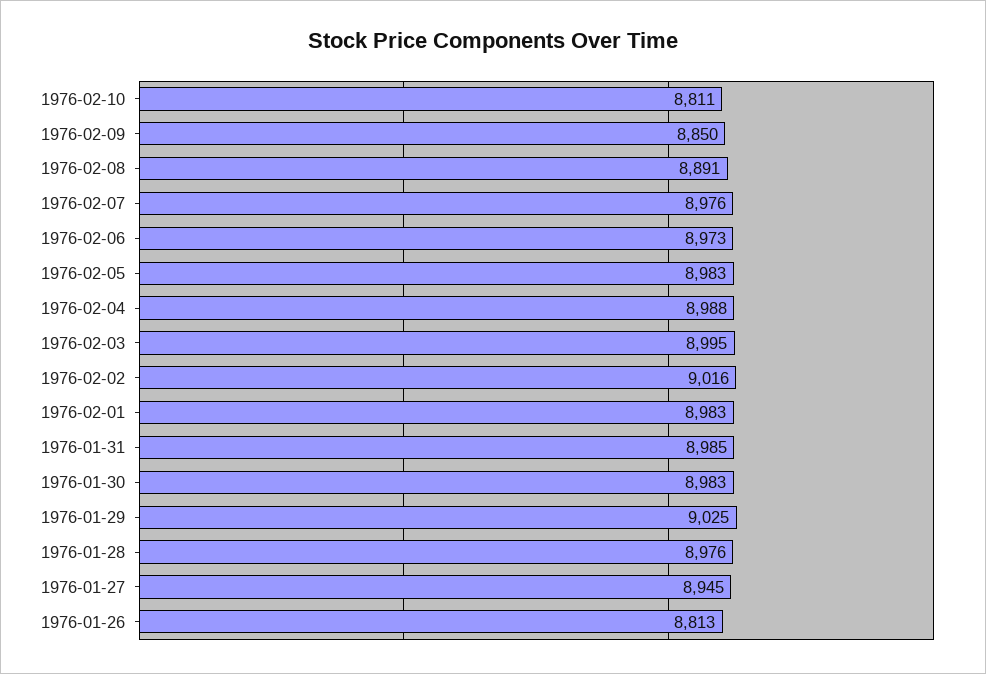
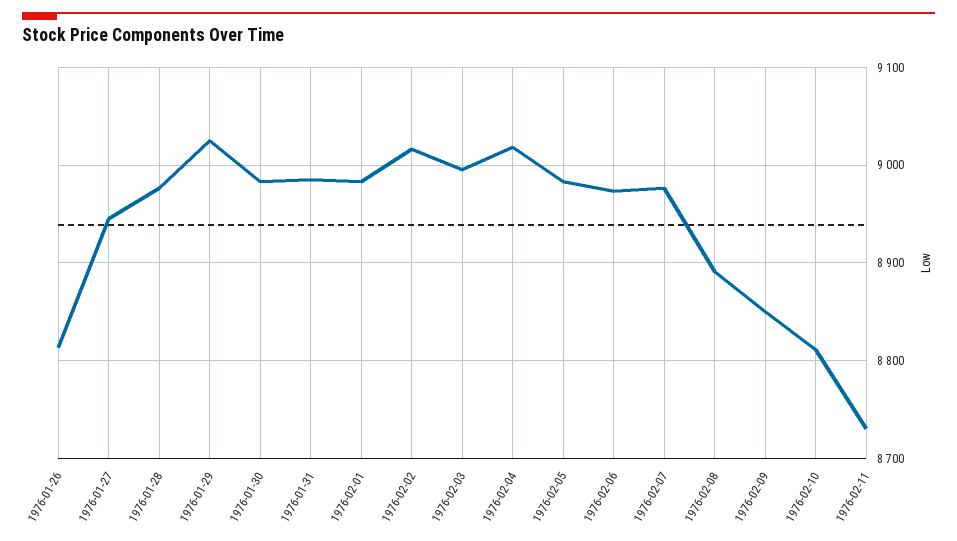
1976-02-04: 8988 -> 9020
1976-02-11: none -> 8730

